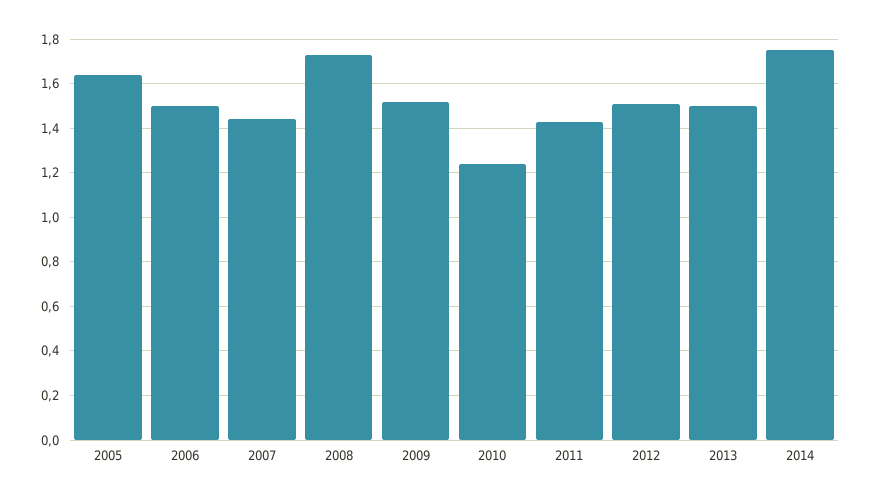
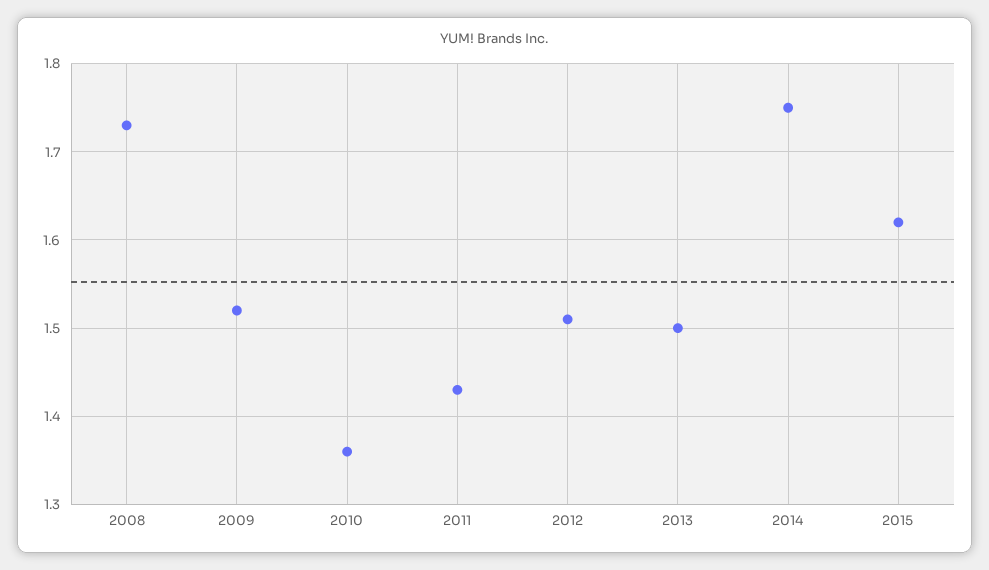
2005: 1.65 -> none
2006: 1.5 -> none
2007: 1.45 -> none
2010: 1.25 -> 1.36
2015: none -> 1.62

